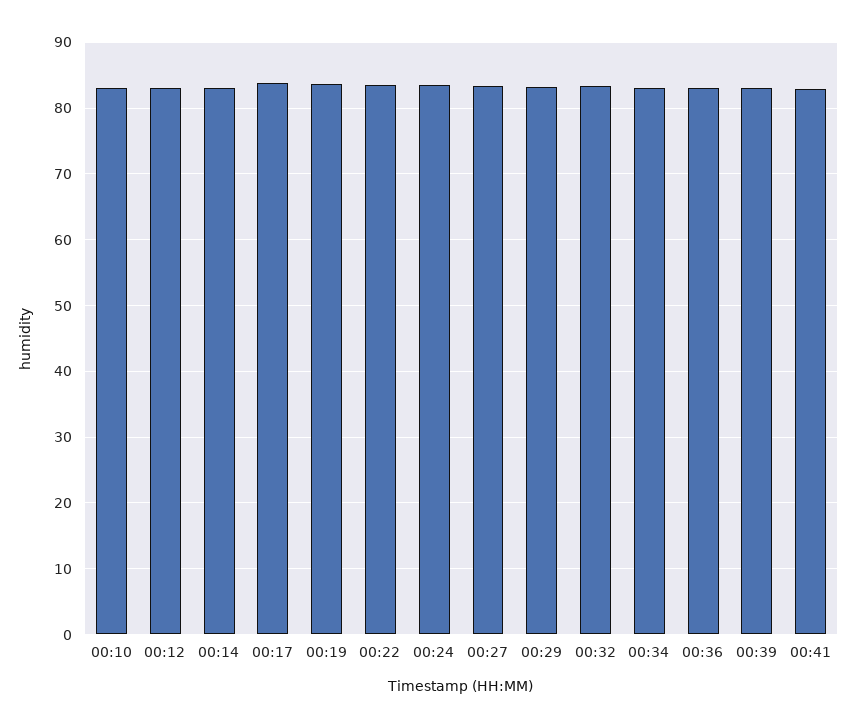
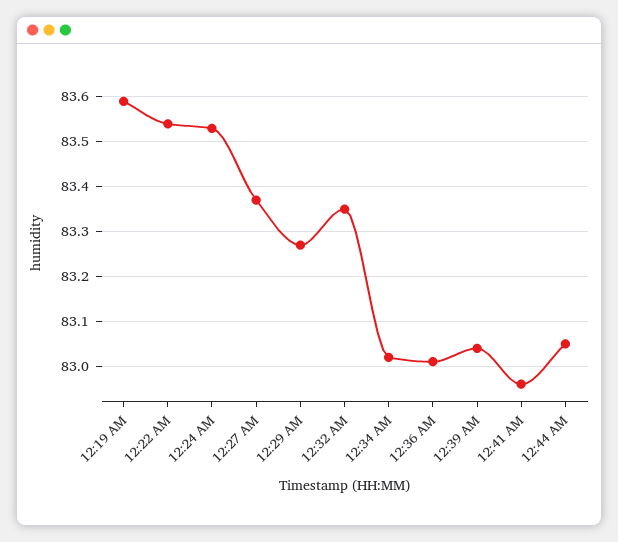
00:10: 83 -> none
00:12: 83 -> none
00:14: 83 -> none
00:17: 84 -> none
12:44 AM: none -> 83.05

